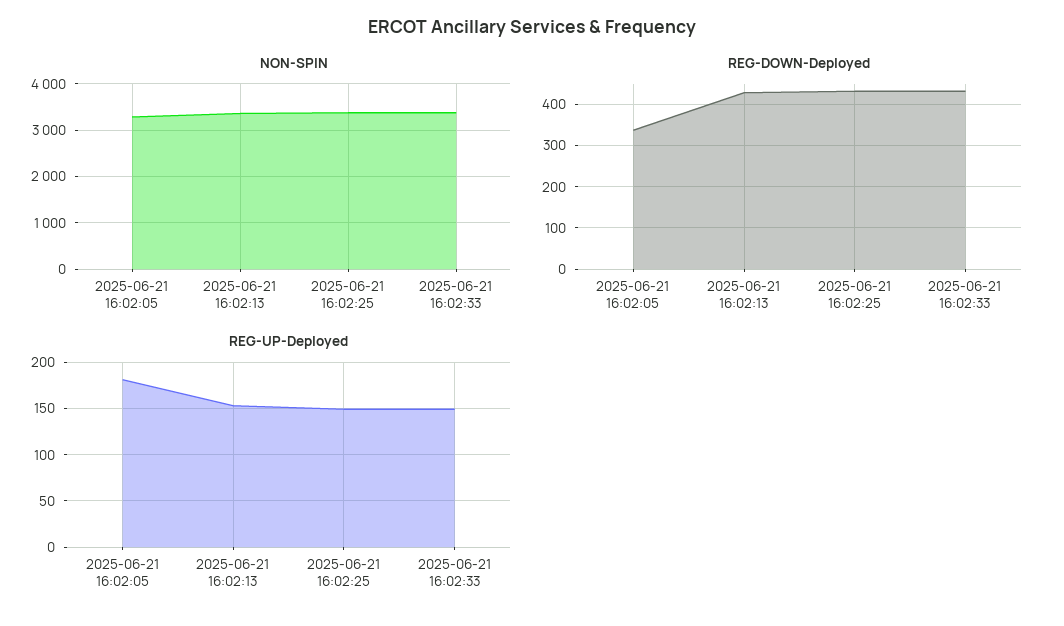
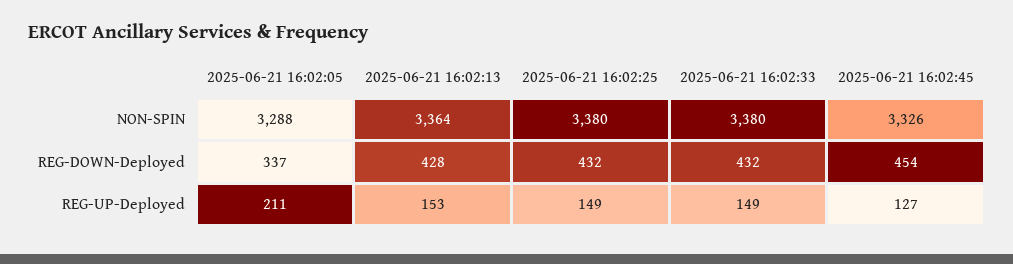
REG-UP-Deployed, 2025-06-21 16:02:05: 180 -> 211
NON-SPIN, 2025-06-21 16:02:45: none -> 3326
REG-DOWN-Deployed, 2025-06-21 16:02:45: none -> 454
REG-UP-Deployed, 2025-06-21 16:02:45: none -> 127

